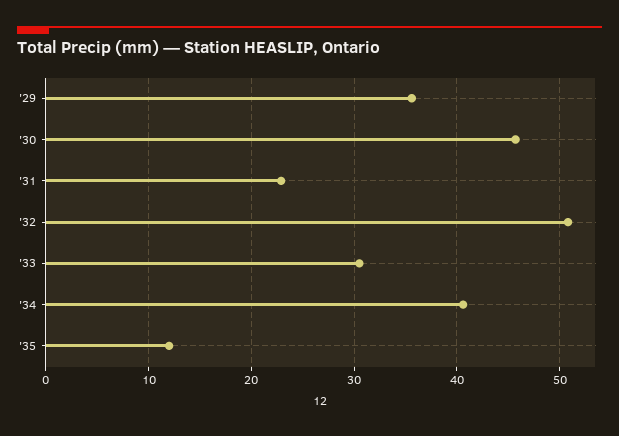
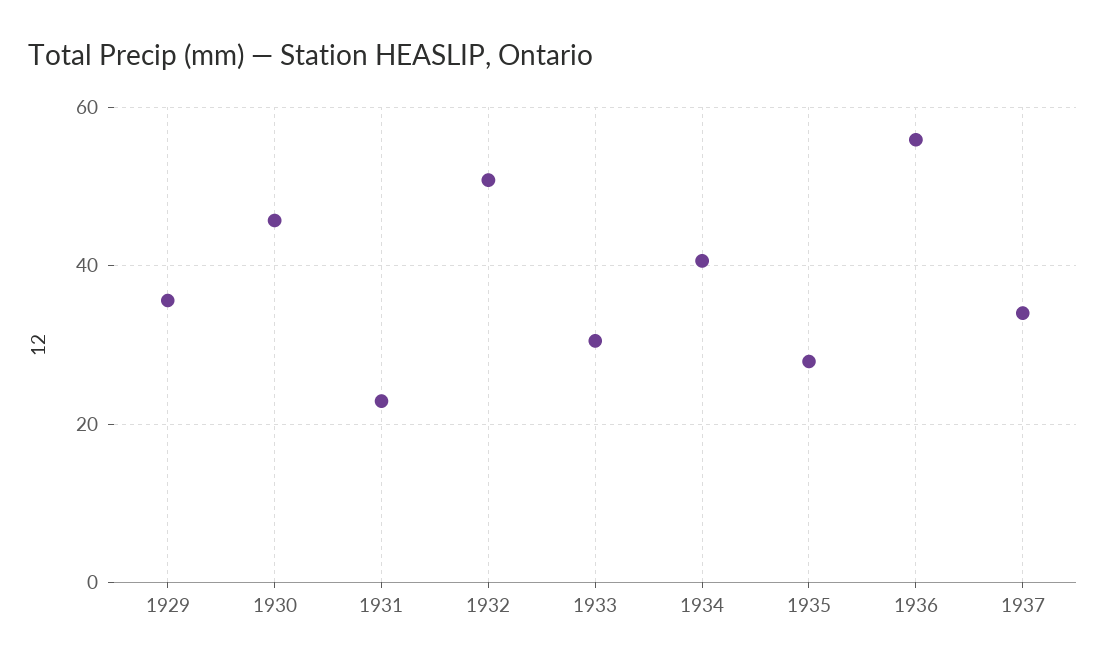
'35: 12 -> 28
1936: none -> 56
1937: none -> 34

